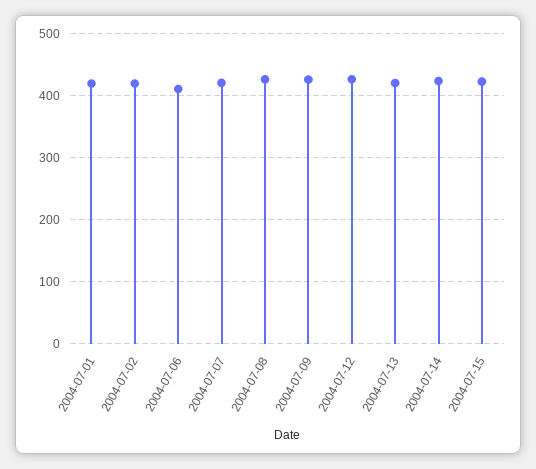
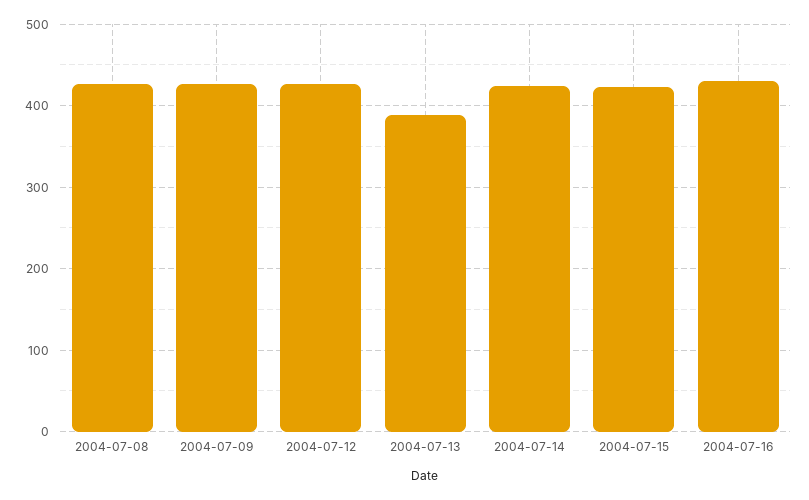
2004-07-01: 420 -> none
2004-07-02: 420 -> none
2004-07-06: 410 -> none
2004-07-07: 420 -> none
2004-07-13: 420 -> 390
2004-07-16: none -> 430

